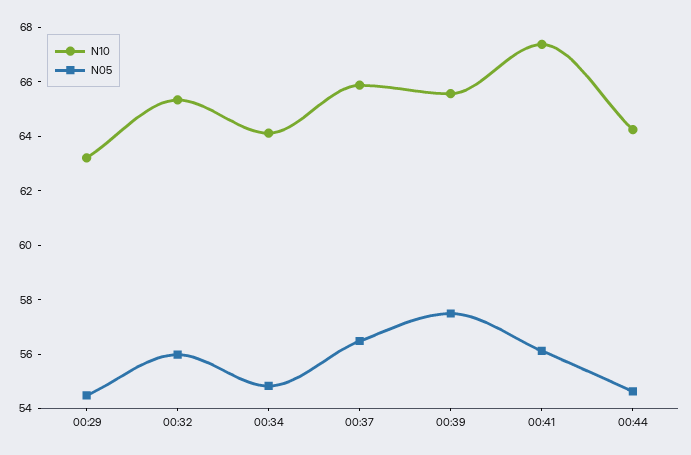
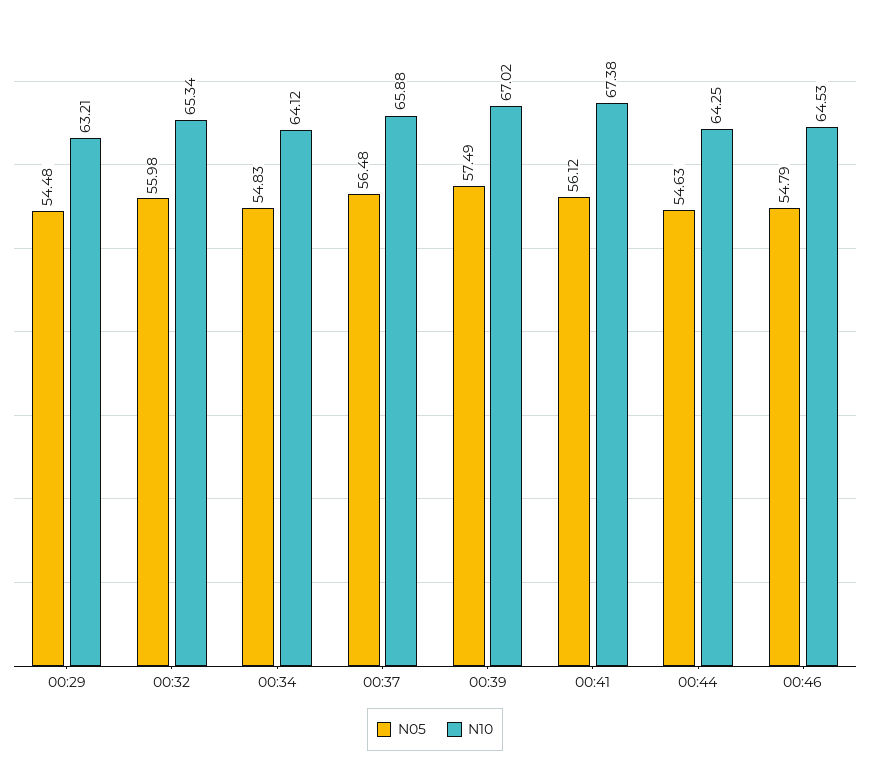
N10, 00:39: 65.5 -> 67.02
N05, 00:46: none -> 54.79
N10, 00:46: none -> 64.53

